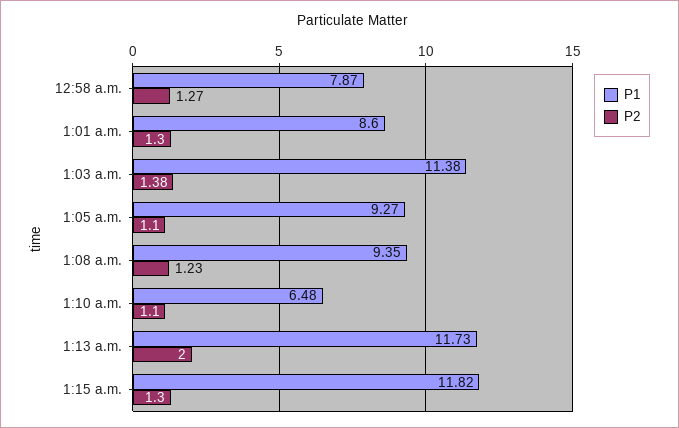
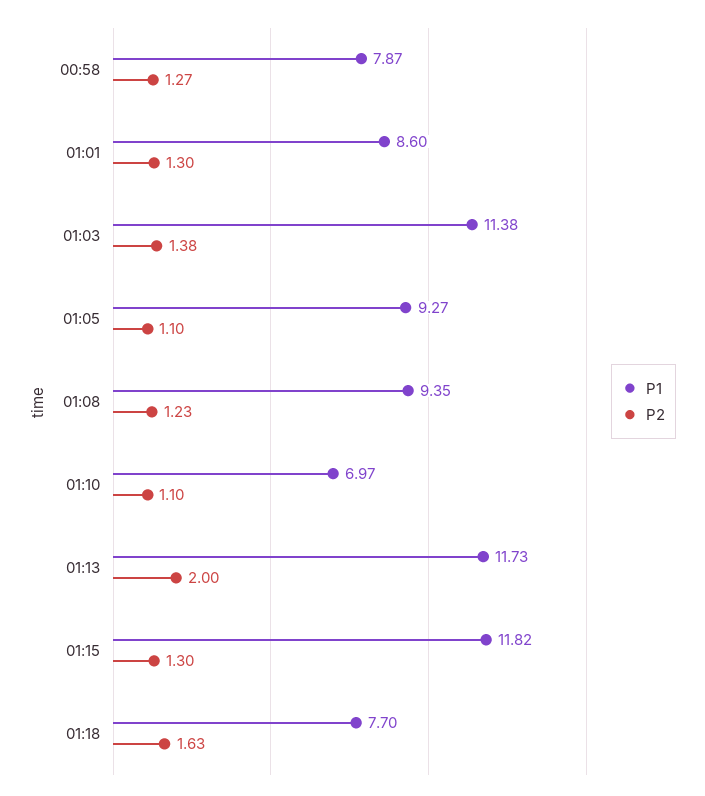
P1, 1:10 a.m.: 6.48 -> 6.97
P1, 01:18: none -> 7.7
P2, 01:18: none -> 1.63

